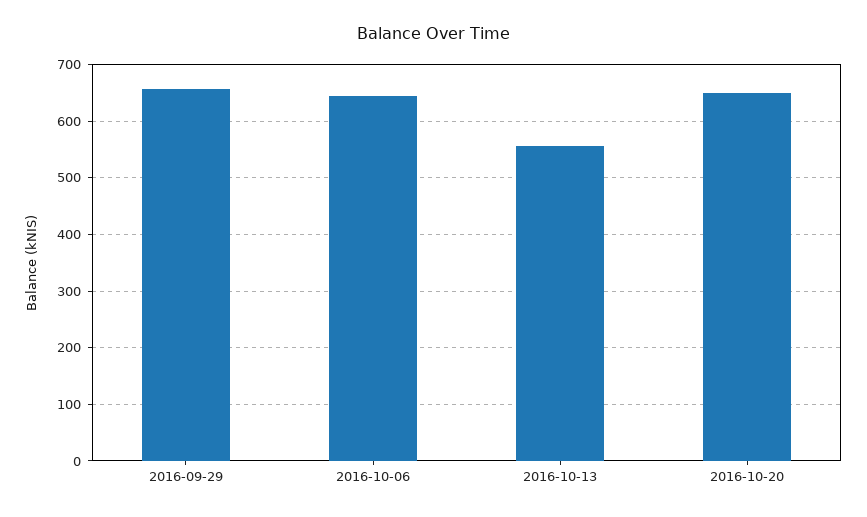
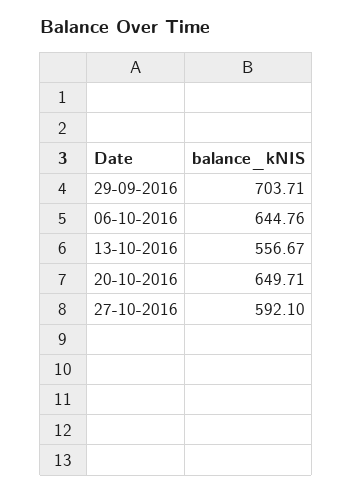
2016-09-29: 660 -> 703.71
27-10-2016: none -> 592.1

